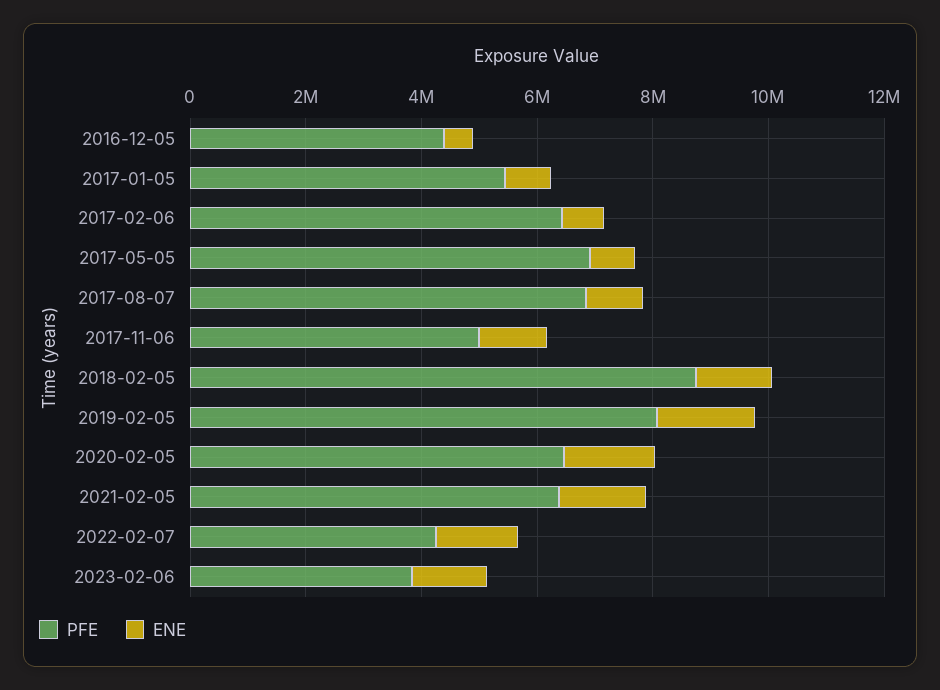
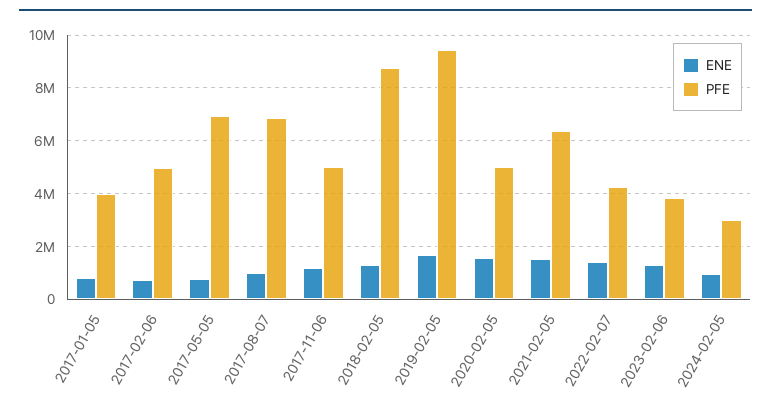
PFE, 2016-12-05: 4500000 -> none
ENE, 2016-12-05: 500000 -> none
PFE, 2017-01-05: 5500000 -> 4000000
PFE, 2017-02-06: 6500000 -> 5000000
PFE, 2019-02-05: 8000000 -> 9500000
PFE, 2020-02-05: 6500000 -> 5000000
ENE, 2024-02-05: none -> 1000000
PFE, 2024-02-05: none -> 3000000

